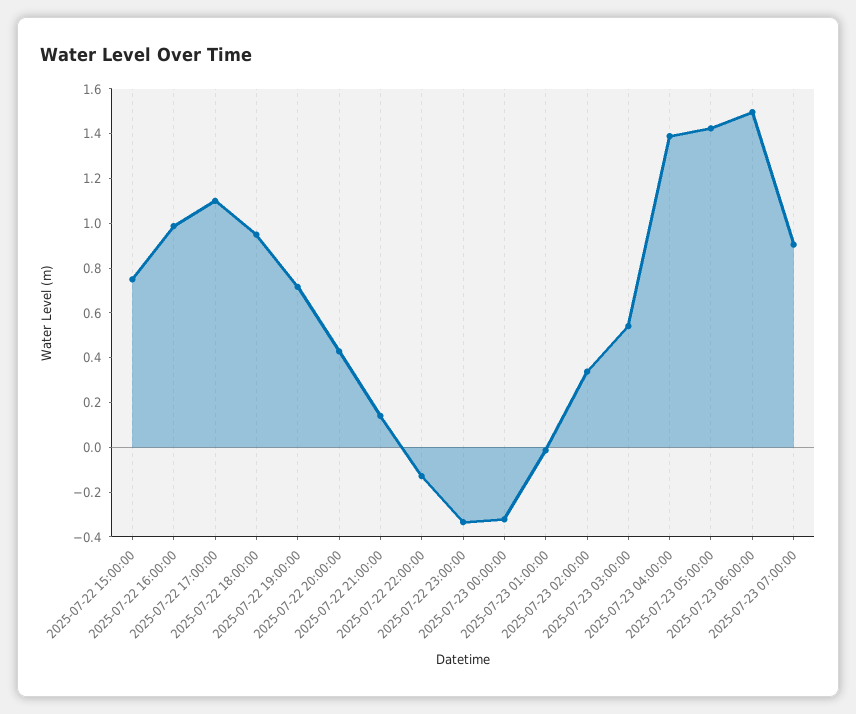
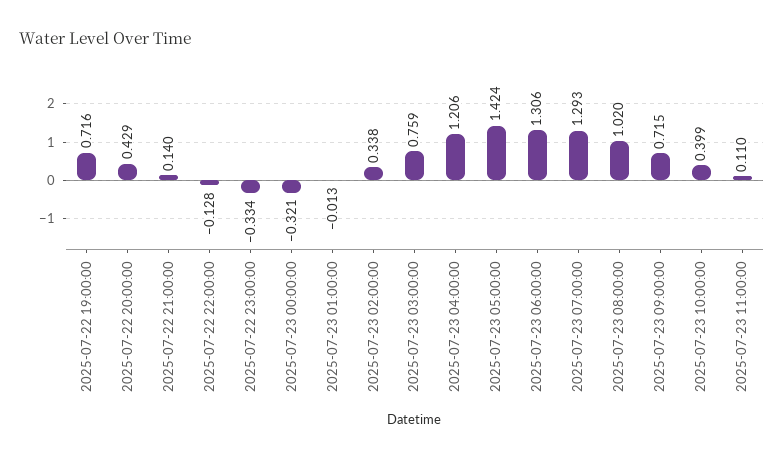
2025-07-22 15:00:00: 0.75 -> none
2025-07-22 16:00:00: 1 -> none
2025-07-22 17:00:00: 1.1 -> none
2025-07-22 18:00:00: 0.95 -> none
2025-07-23 03:00:00: 0.55 -> 0.759
2025-07-23 04:00:00: 1.4 -> 1.206
2025-07-23 06:00:00: 1.5 -> 1.306
2025-07-23 07:00:00: 0.9 -> 1.293
2025-07-23 08:00:00: none -> 1.02
2025-07-23 09:00:00: none -> 0.715
2025-07-23 10:00:00: none -> 0.399
2025-07-23 11:00:00: none -> 0.11

